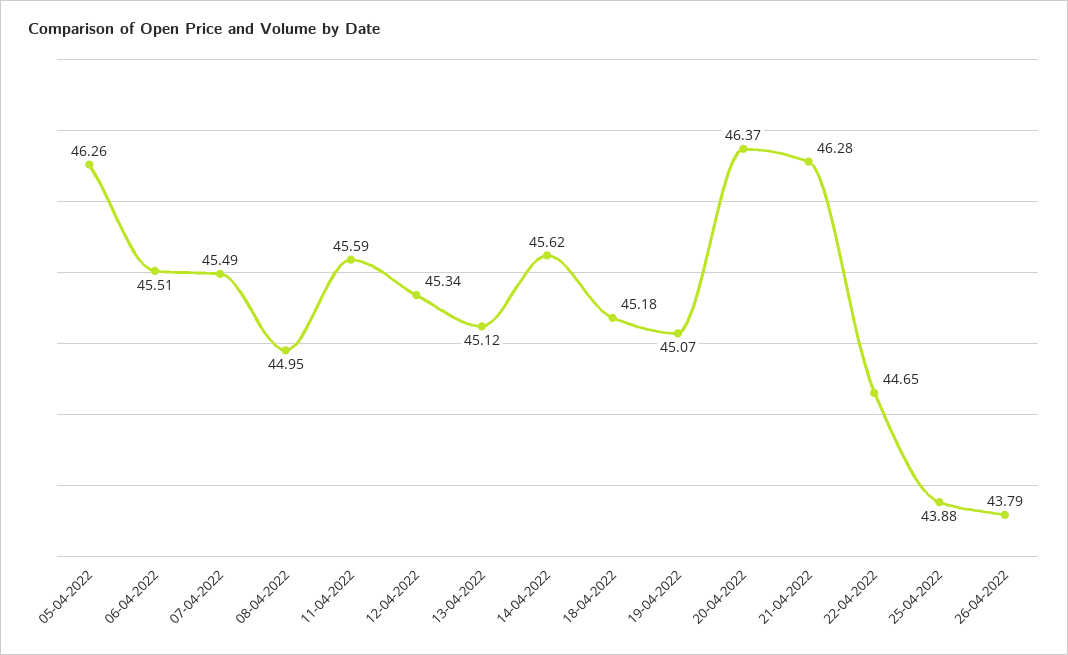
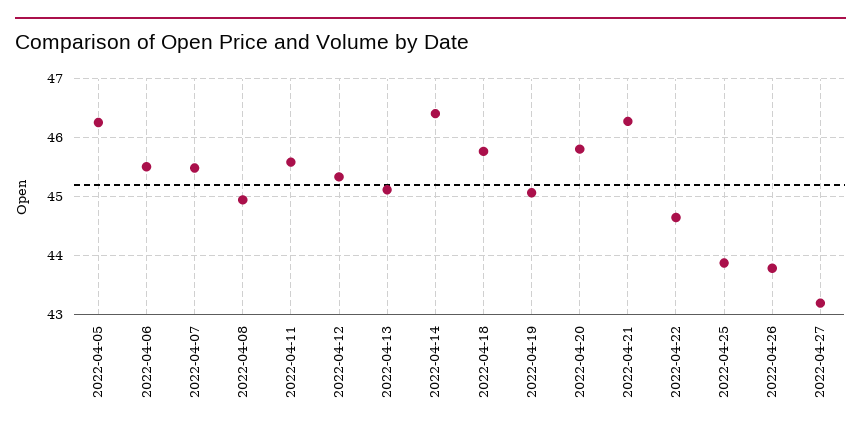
14-04-2022: 45.62 -> 46.4
18-04-2022: 45.18 -> 45.8
20-04-2022: 46.37 -> 45.8
2022-04-27: none -> 43.2

